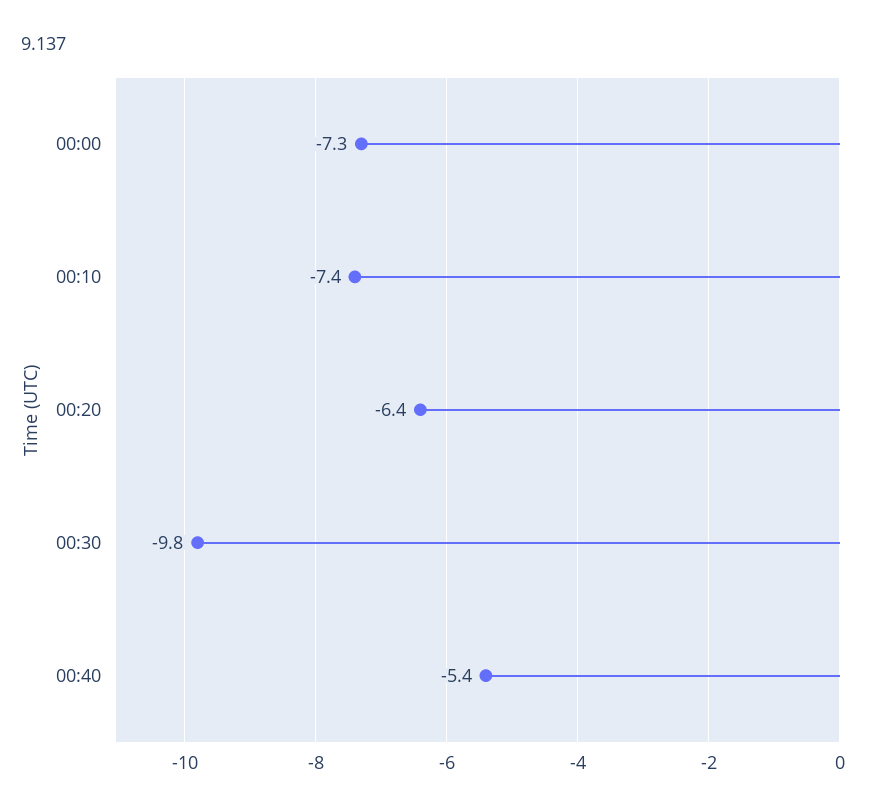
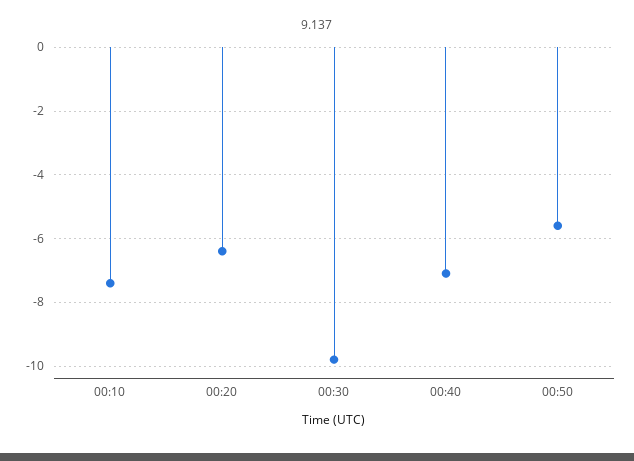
00:00: -7.3 -> none
00:40: -5.4 -> -7
00:50: none -> -5.5

